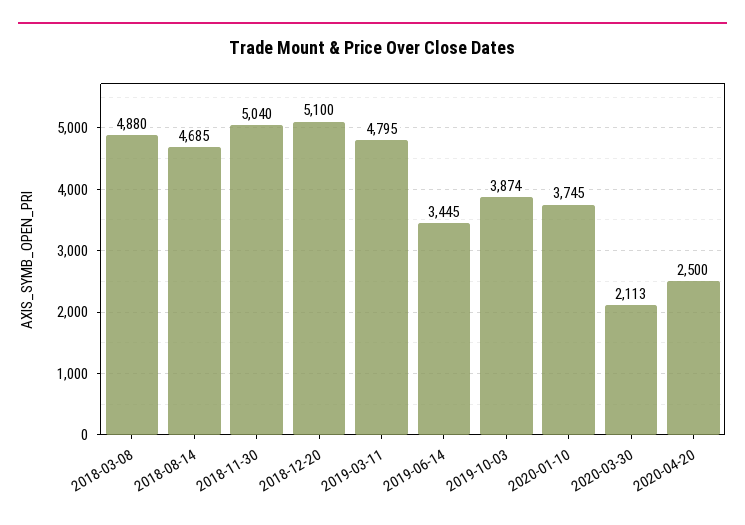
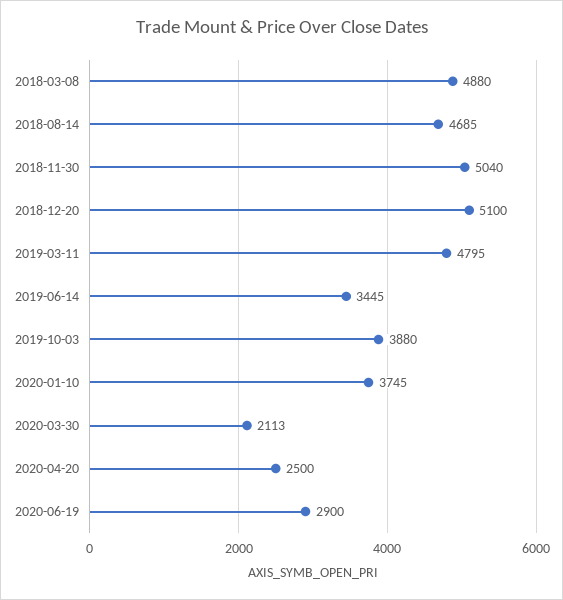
2019-10-03: 3874 -> 3880
2020-06-19: none -> 2900

